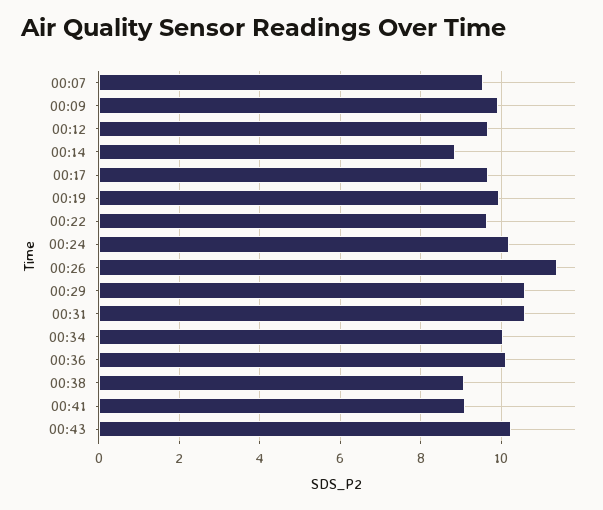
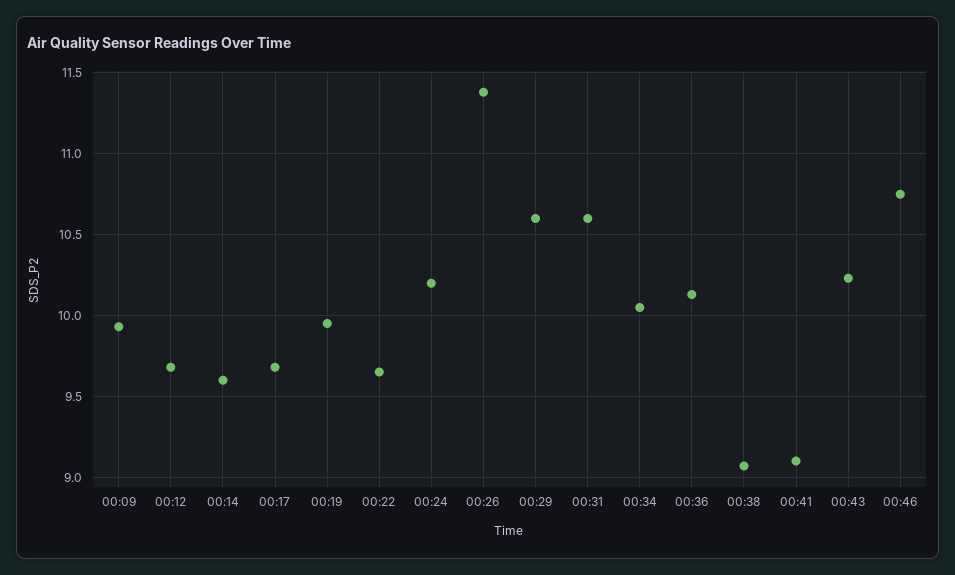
00:07: 9.6 -> none
00:14: 8.8 -> 9.6
00:46: none -> 10.75

